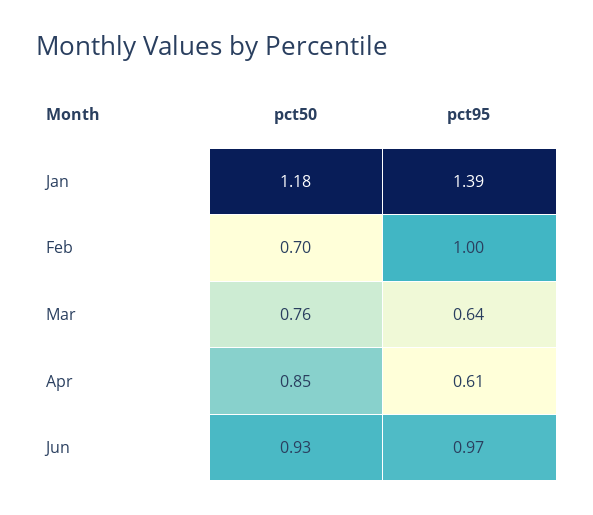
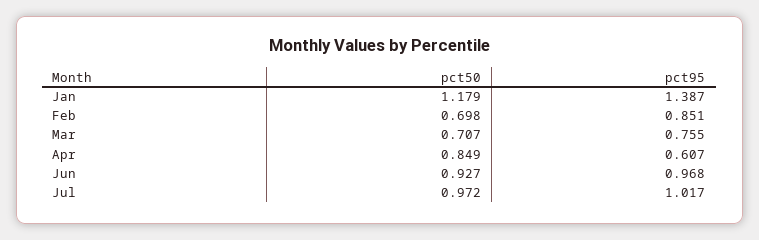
pct95, Feb: 1 -> 0.851
pct50, Mar: 0.76 -> 0.707
pct95, Mar: 0.64 -> 0.755
pct50, Jul: none -> 0.972
pct95, Jul: none -> 1.017

